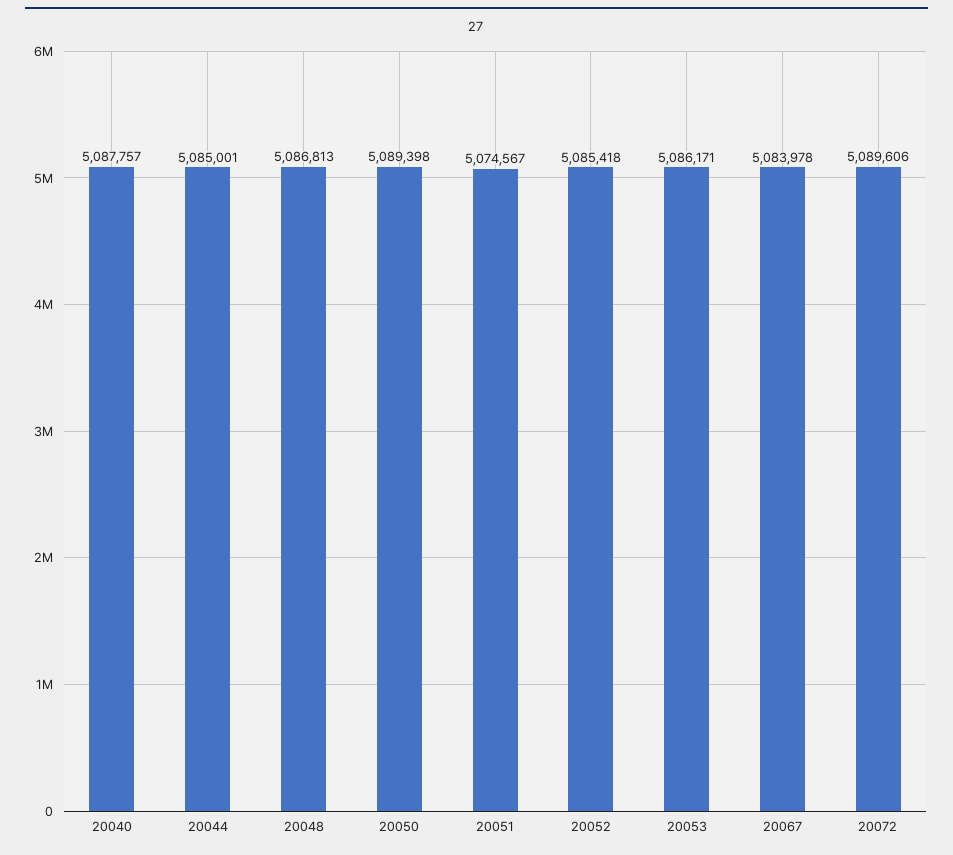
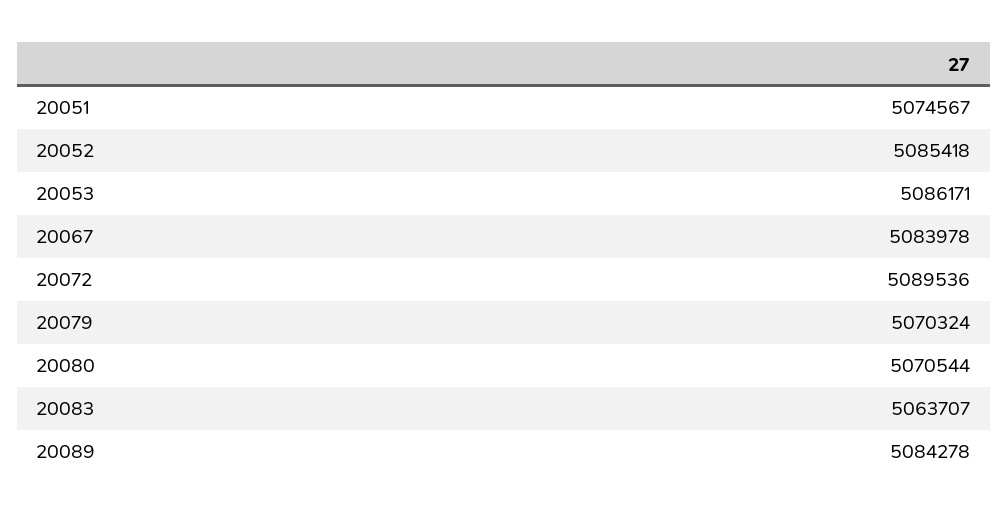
20040: 5087757 -> none
20044: 5085001 -> none
20048: 5086813 -> none
20050: 5089398 -> none
20072: 5089606 -> 5089536
20079: none -> 5070324
20080: none -> 5070544
20083: none -> 5063707
20089: none -> 5084278

